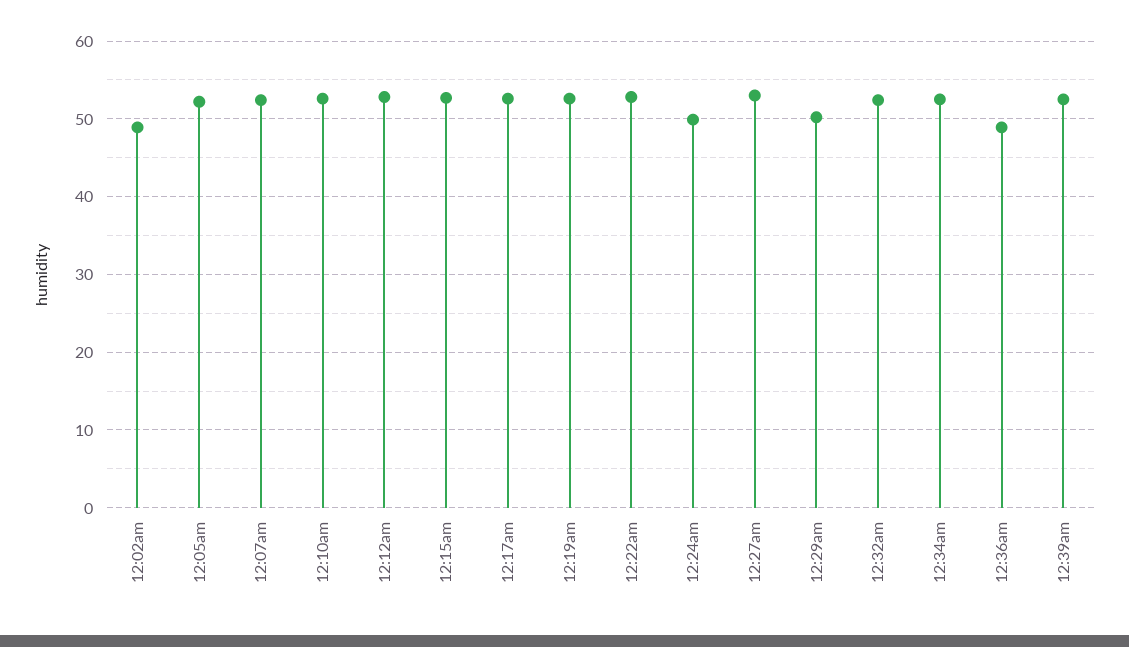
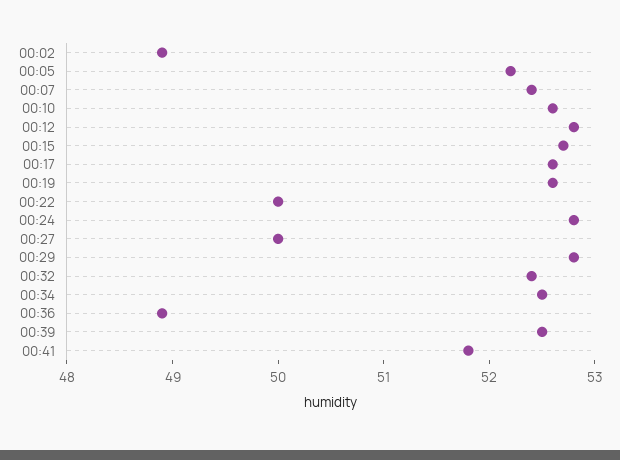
12:22am: 53 -> 50
12:24am: 50 -> 52.8
12:27am: 53 -> 50
12:29am: 50 -> 52.8
00:41: none -> 51.8

